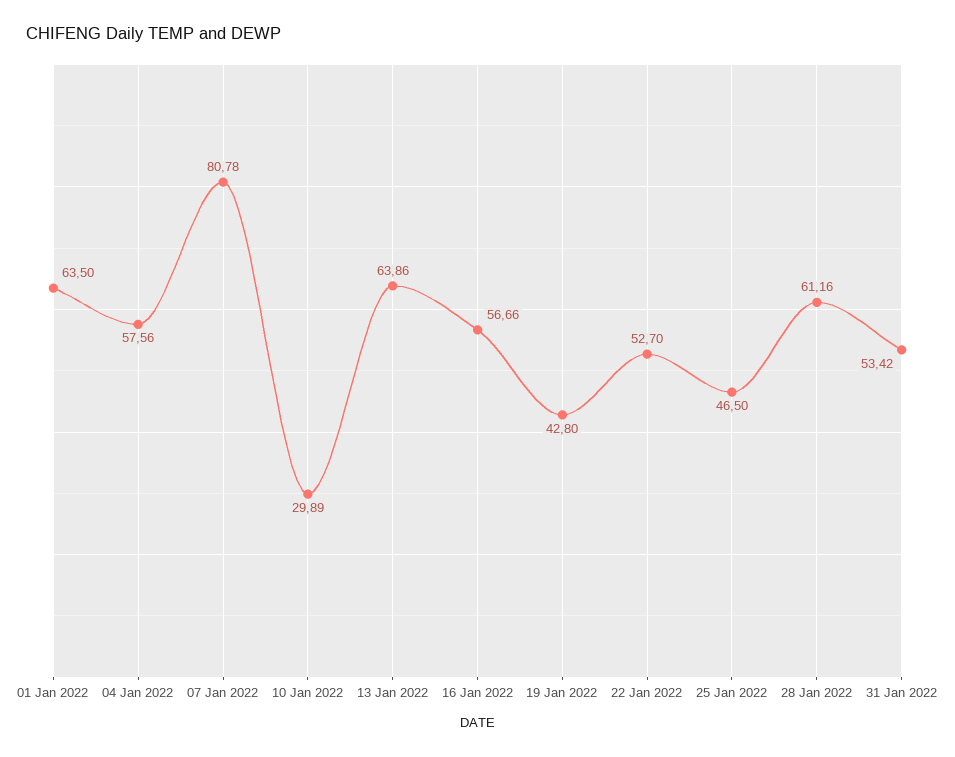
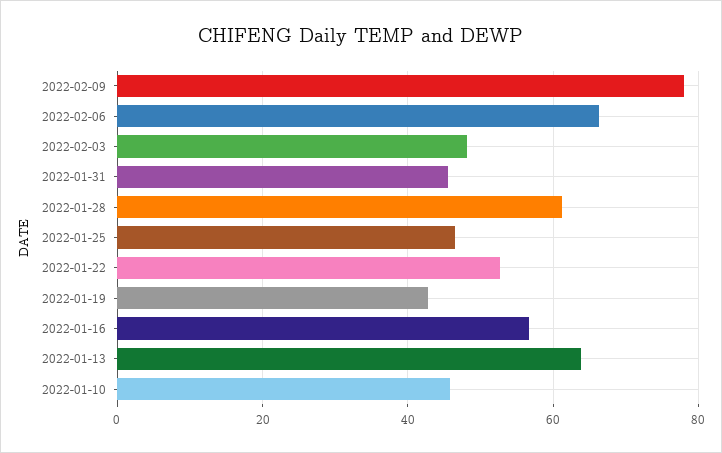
01 Jan 2022: 63.5 -> none
04 Jan 2022: 57.56 -> none
07 Jan 2022: 80.78 -> none
10 Jan 2022: 29.89 -> 46
31 Jan 2022: 53.42 -> 46
2022-02-09: none -> 78
2022-02-06: none -> 66
2022-02-03: none -> 48

